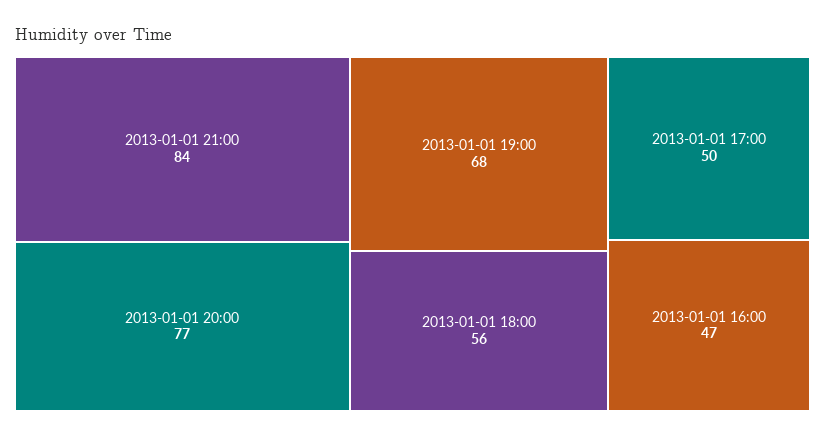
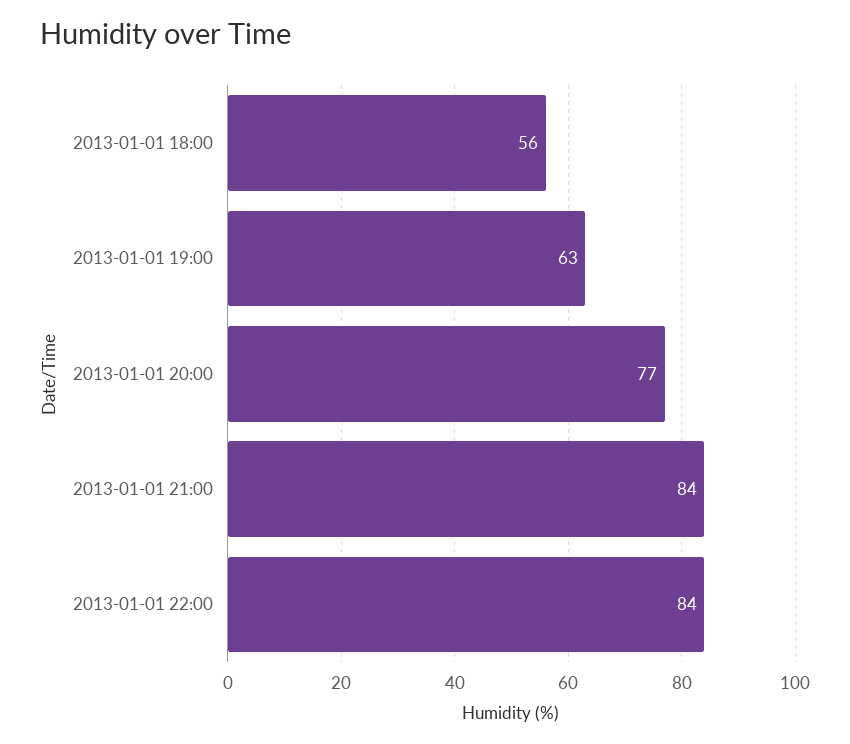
2013-01-01 19:00: 68 -> 63
2013-01-01 17:00: 50 -> none
2013-01-01 16:00: 47 -> none
2013-01-01 22:00: none -> 84

